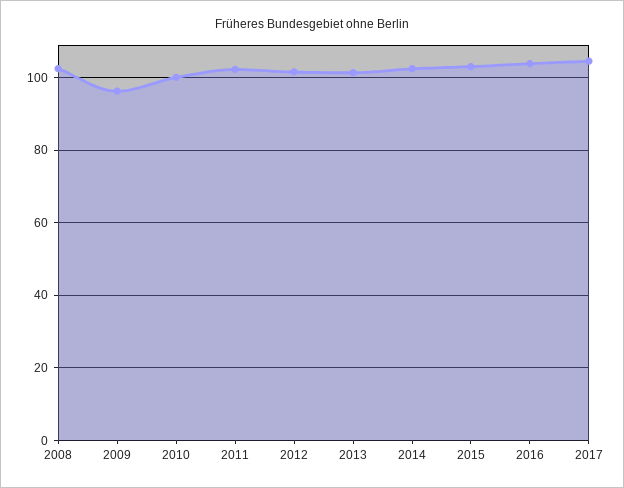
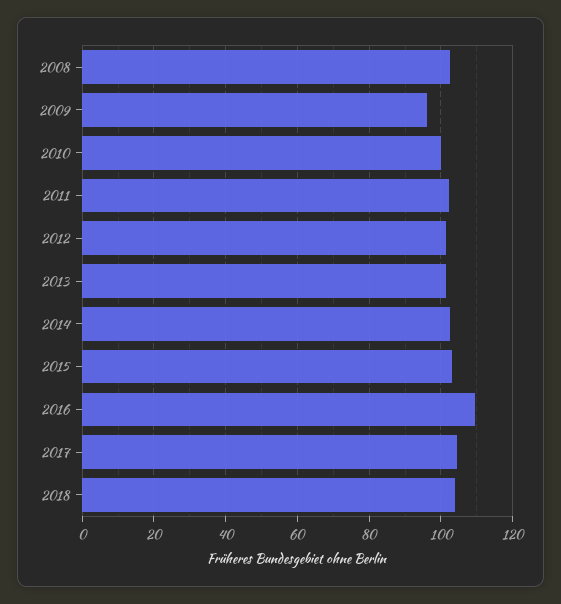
2016: 104 -> 110
2018: none -> 104

